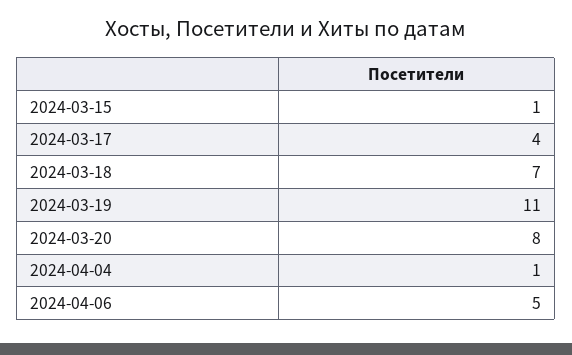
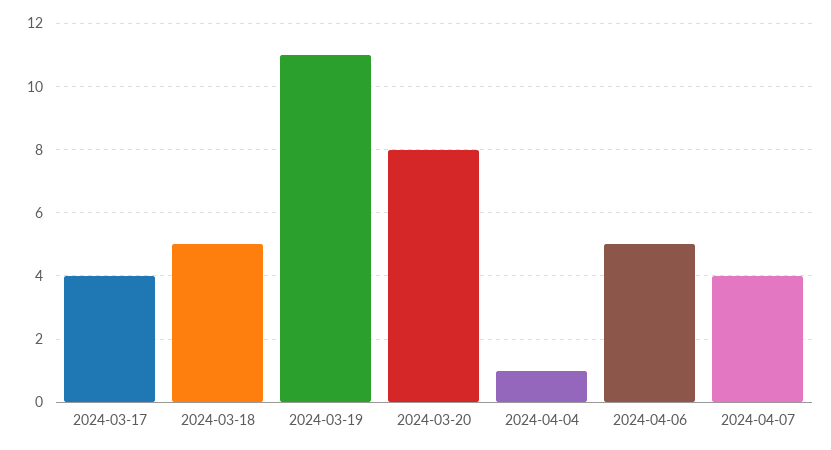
2024-03-15: 1 -> none
2024-03-18: 7 -> 5
2024-04-07: none -> 4

